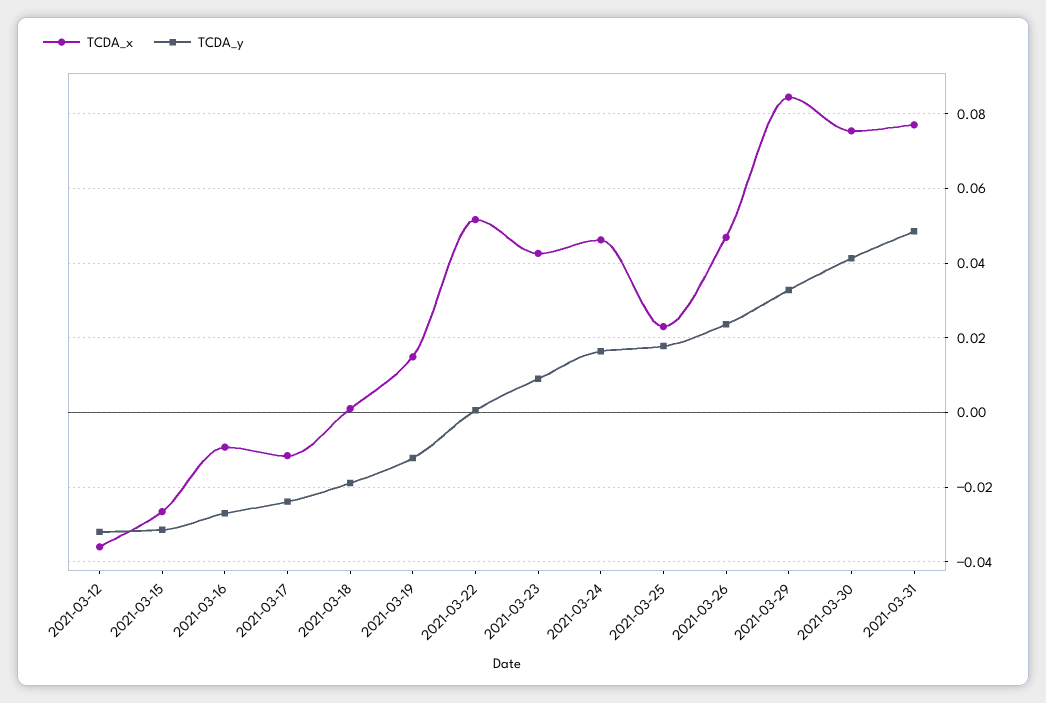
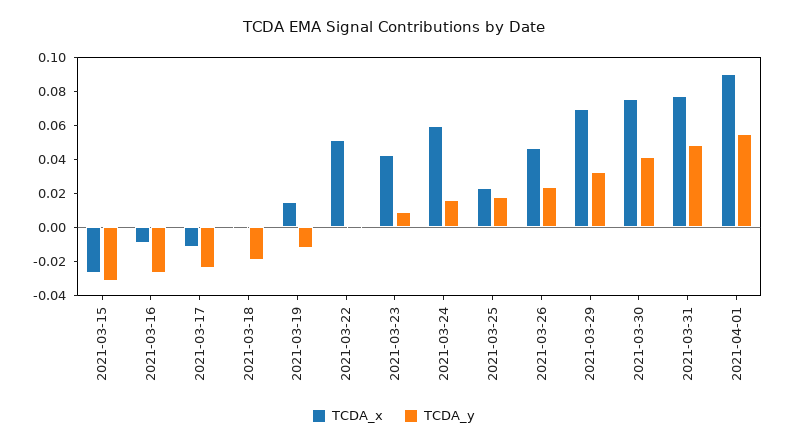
TCDA_x, 2021-03-12: -0.036 -> none
TCDA_y, 2021-03-12: -0.032 -> none
TCDA_x, 2021-03-24: 0.046 -> 0.06
TCDA_x, 2021-03-29: 0.084 -> 0.07
TCDA_x, 2021-04-01: none -> 0.09
TCDA_y, 2021-04-01: none -> 0.055

